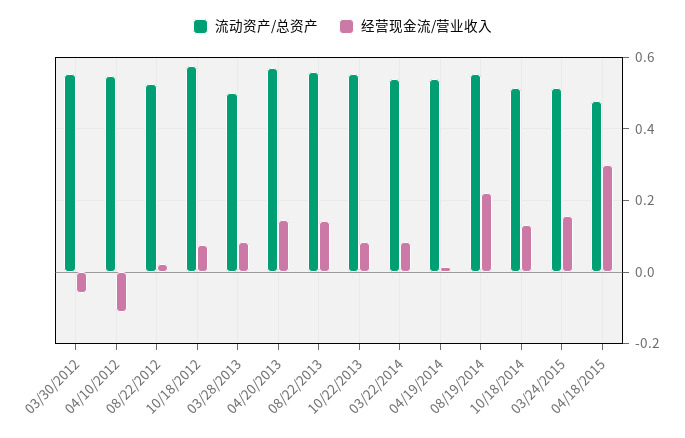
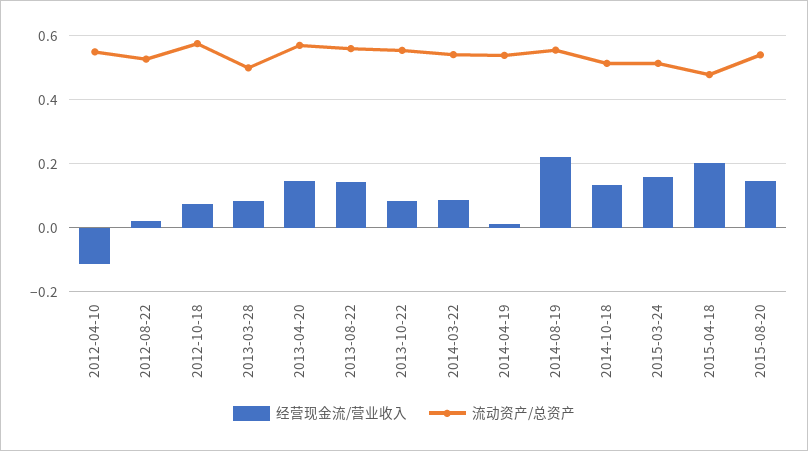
流动资产/总资产, 03/30/2012: 0.56 -> none
经营现金流/营业收入, 03/30/2012: -0.06 -> none
经营现金流/营业收入, 04/18/2015: 0.3 -> 0.2
经营现金流/营业收入, 2015-08-20: none -> 0.14
流动资产/总资产, 2015-08-20: none -> 0.54

